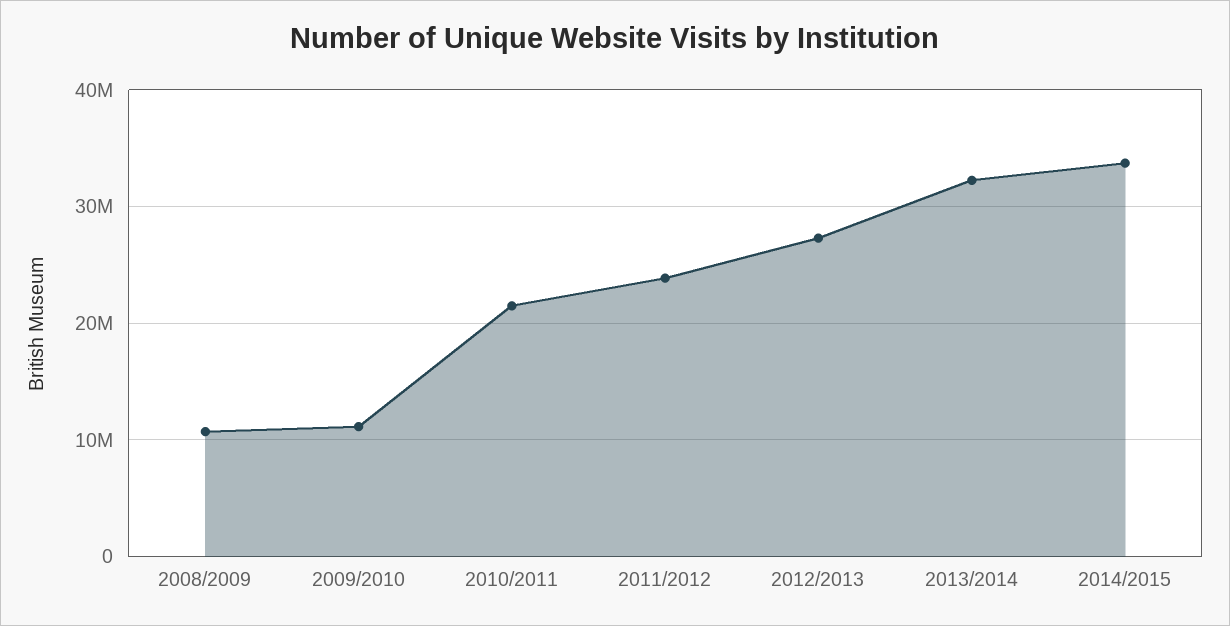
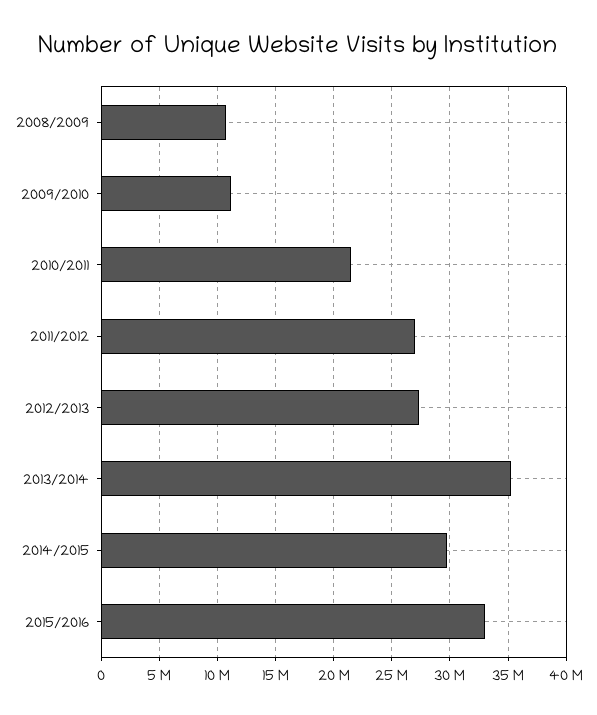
2011/2012: 24000000 -> 27000000
2013/2014: 32000000 -> 35000000
2014/2015: 34000000 -> 30000000
2015/2016: none -> 33000000

